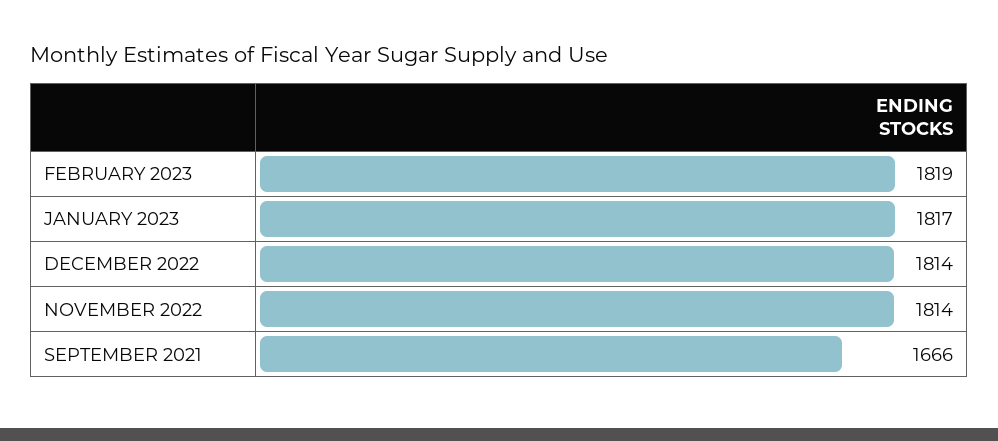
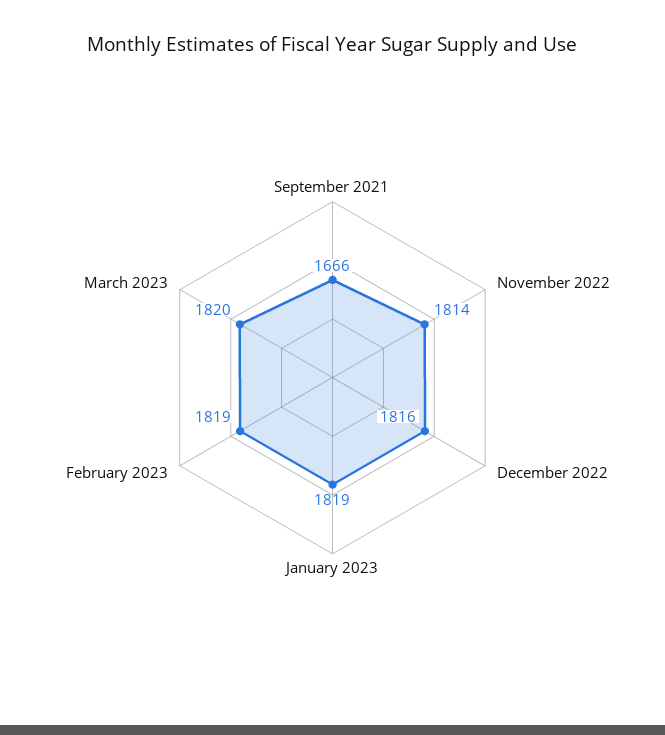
JANUARY 2023: 1817 -> 1819
DECEMBER 2022: 1814 -> 1816
March 2023: none -> 1820

